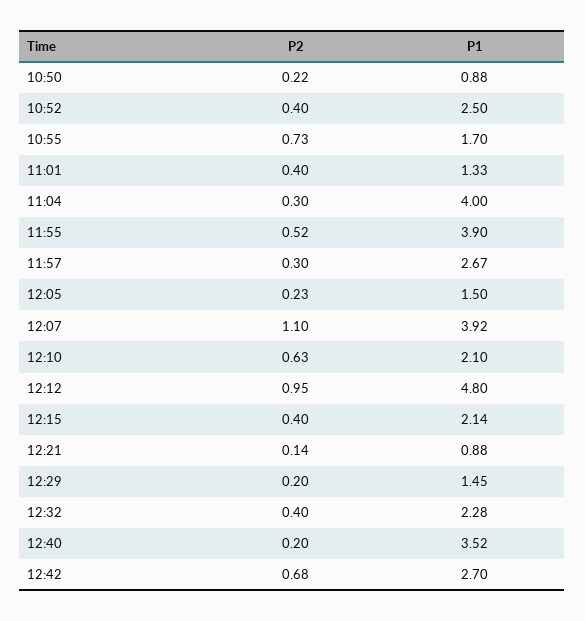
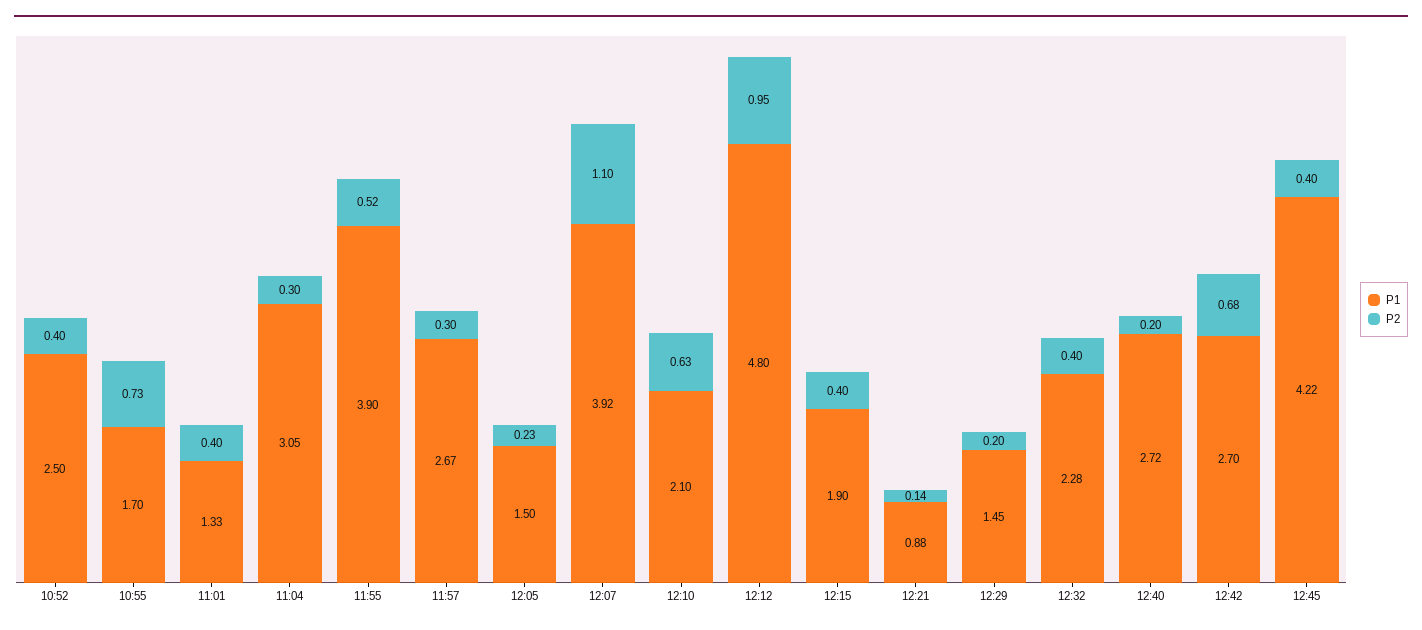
P2, 10:50: 0.22 -> none
P1, 10:50: 0.88 -> none
P1, 11:04: 4 -> 3.05
P1, 12:15: 2.14 -> 1.9
P1, 12:40: 3.52 -> 2.72
P1, 12:45: none -> 4.22
P2, 12:45: none -> 0.4

